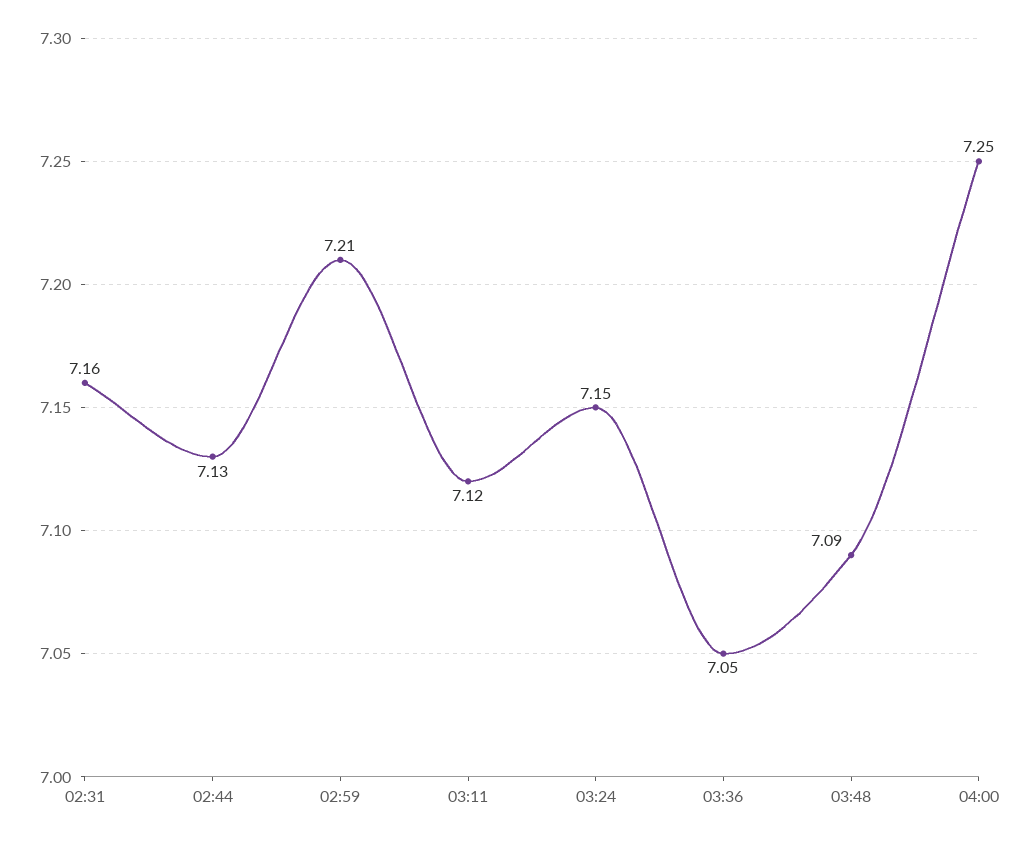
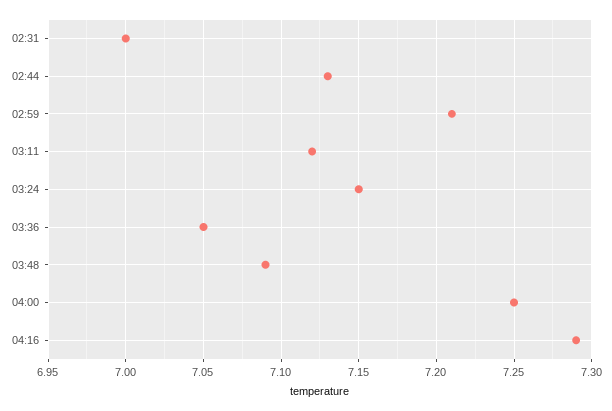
02:31: 7.16 -> 7
04:16: none -> 7.29

